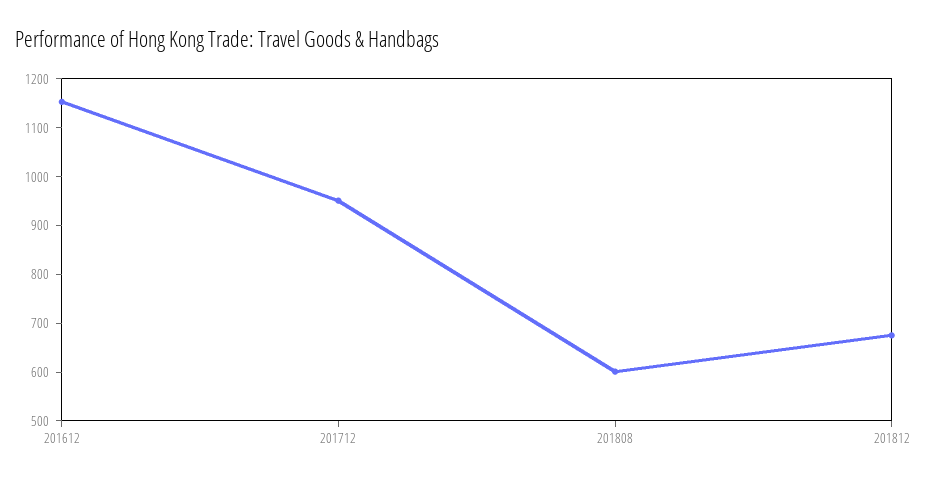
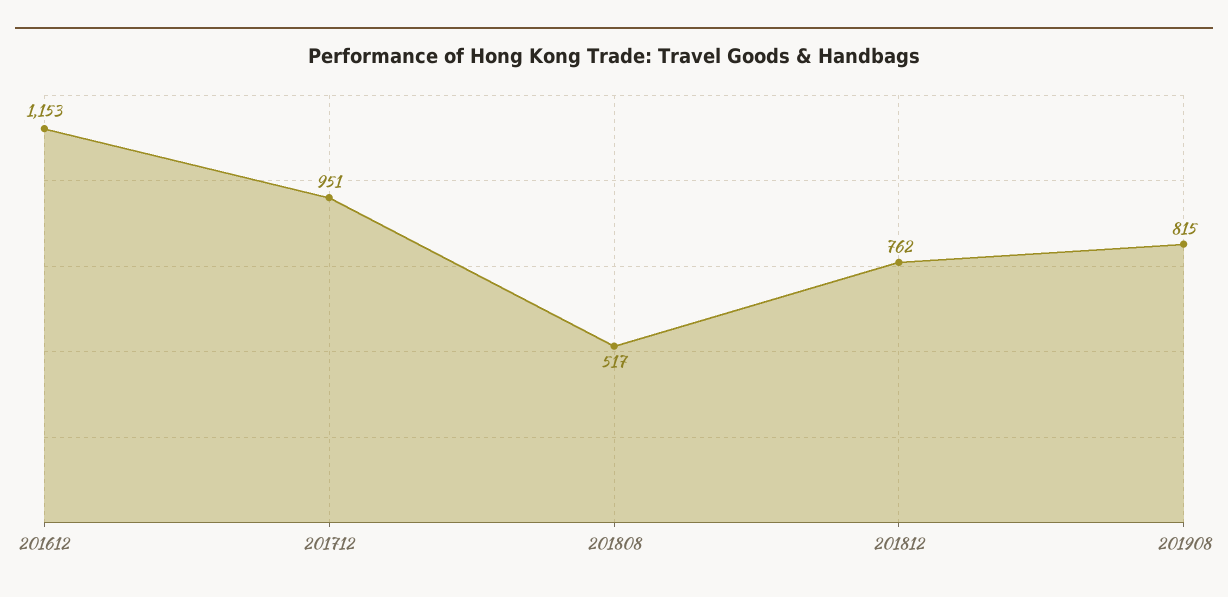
201808: 600 -> 517
201812: 680 -> 762
201908: none -> 815

